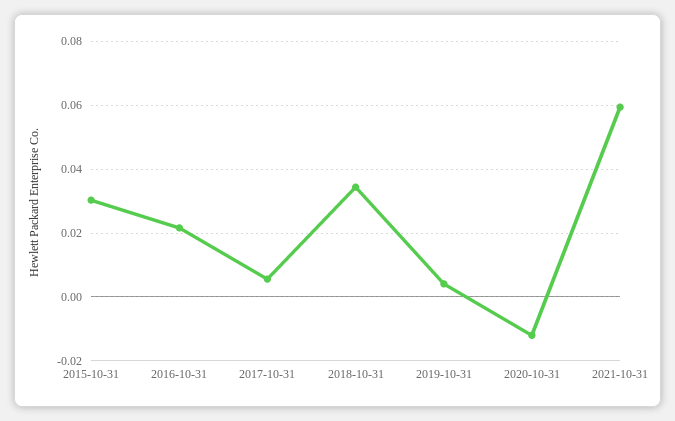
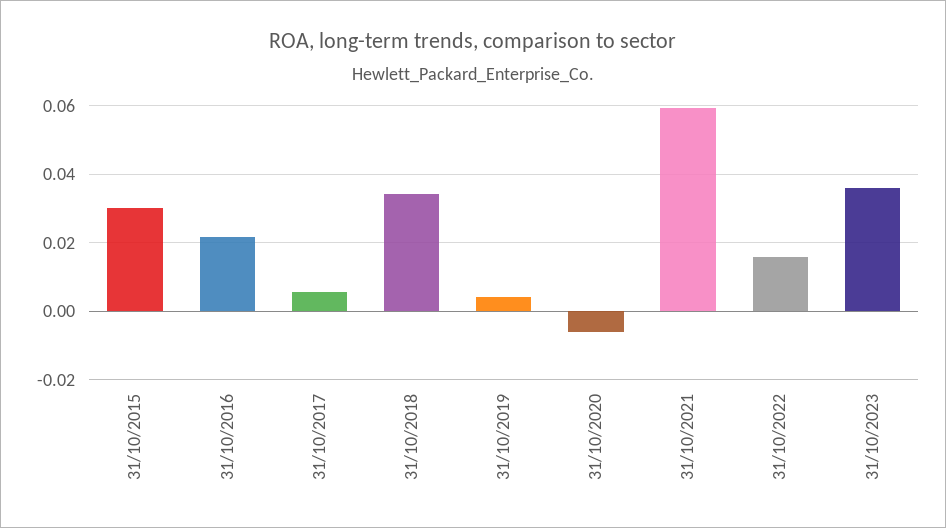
2020-10-31: -0.012 -> -0.006
31/10/2022: none -> 0.016
31/10/2023: none -> 0.036

